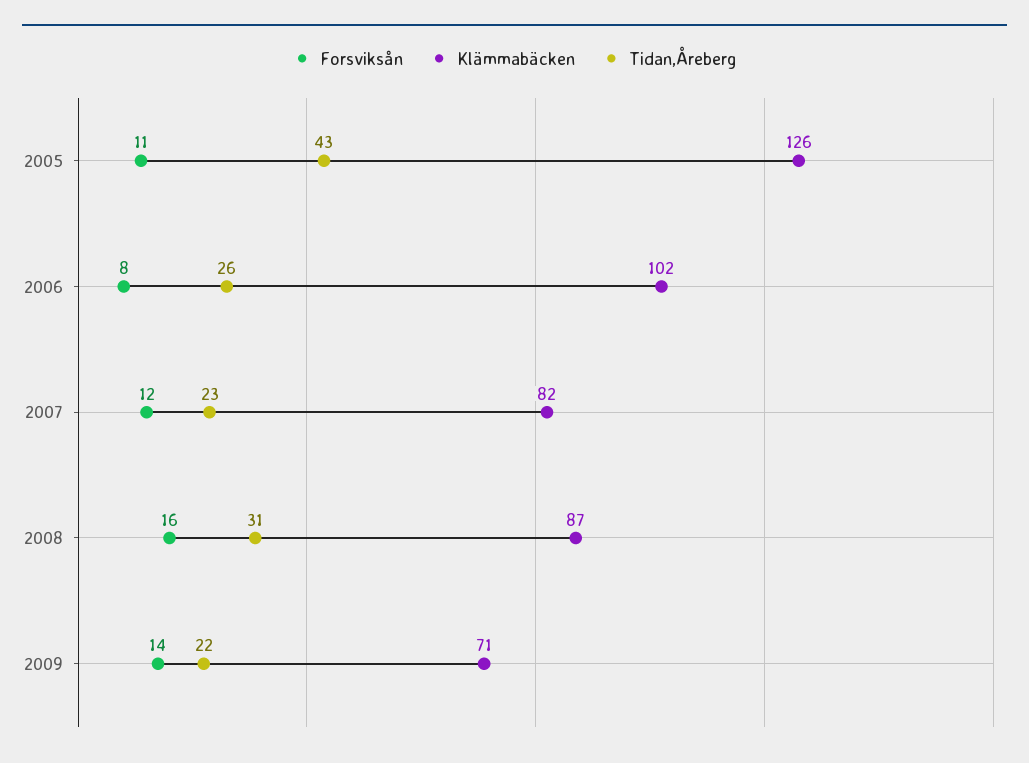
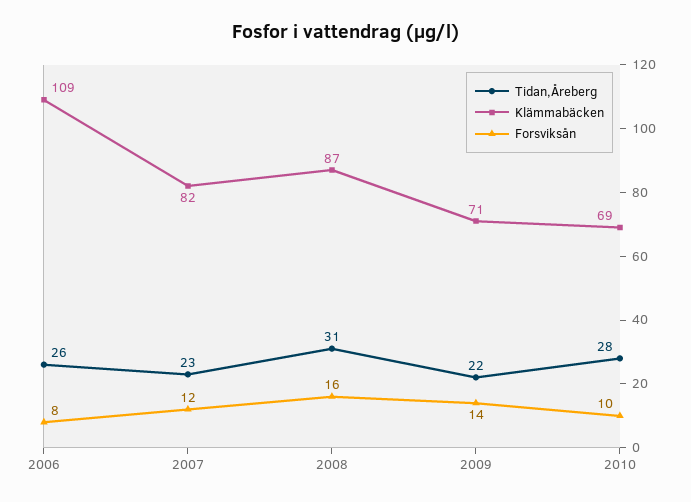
Forsviksån, 2005: 11 -> none
Klämmabäcken, 2005: 126 -> none
Tidan,Åreberg, 2005: 43 -> none
Klämmabäcken, 2006: 102 -> 109
Tidan,Åreberg, 2010: none -> 28
Klämmabäcken, 2010: none -> 69
Forsviksån, 2010: none -> 10

